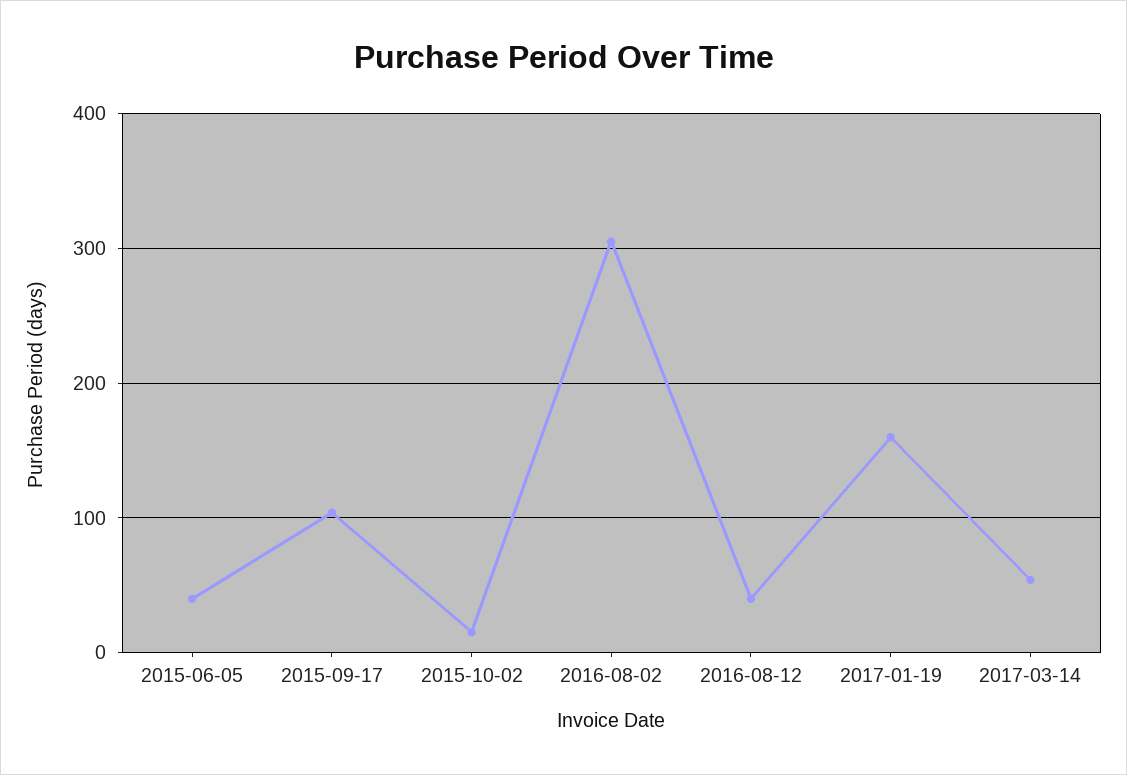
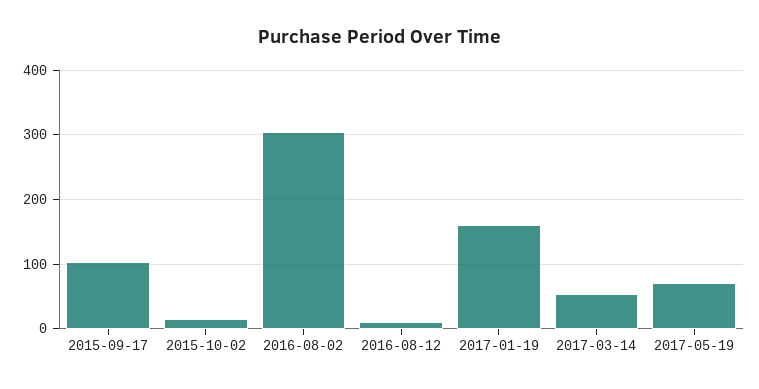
2015-06-05: 40 -> none
2016-08-12: 40 -> 10
2017-05-19: none -> 70

